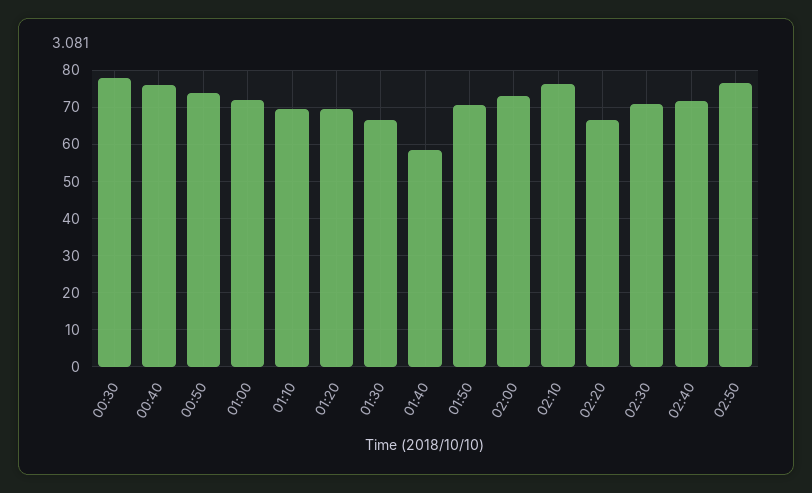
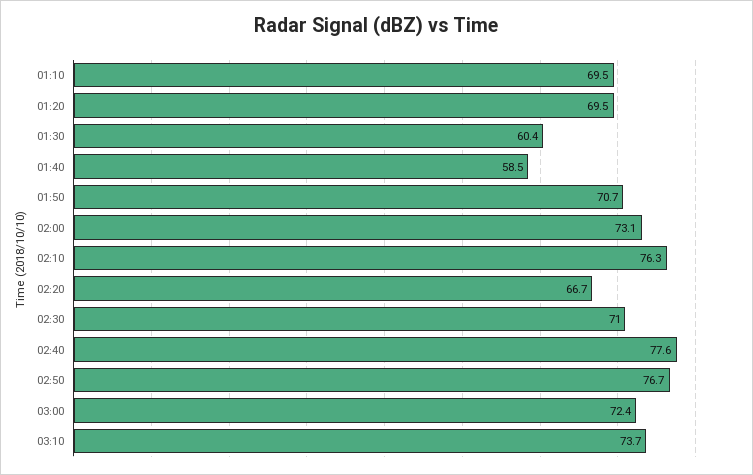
00:30: 78 -> none
00:40: 76 -> none
00:50: 74 -> none
01:00: 72 -> none
01:30: 66 -> 60.4
02:40: 72 -> 77.6
03:00: none -> 72.4
03:10: none -> 73.7

